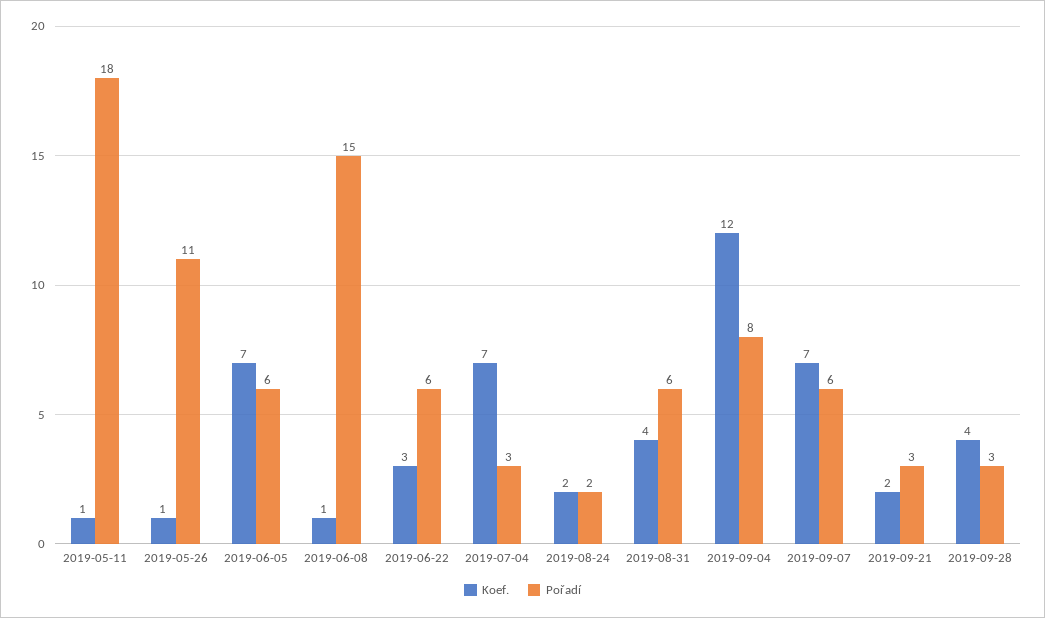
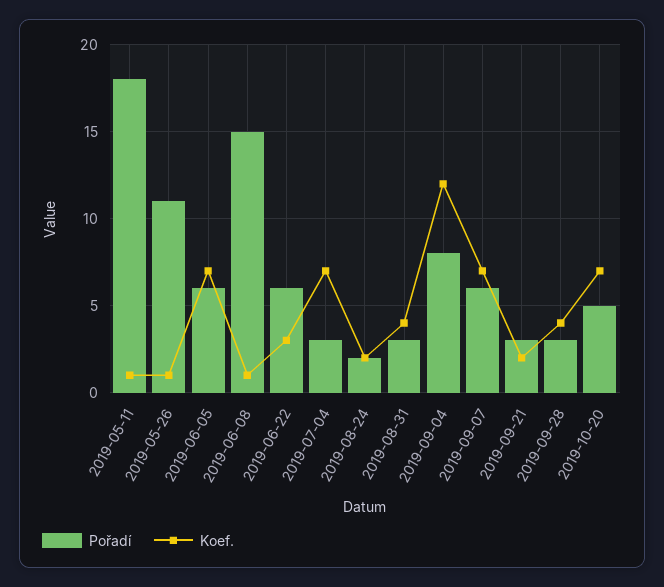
Pořadí, 2019-08-31: 6 -> 3
Pořadí, 2019-10-20: none -> 5
Koef., 2019-10-20: none -> 7

